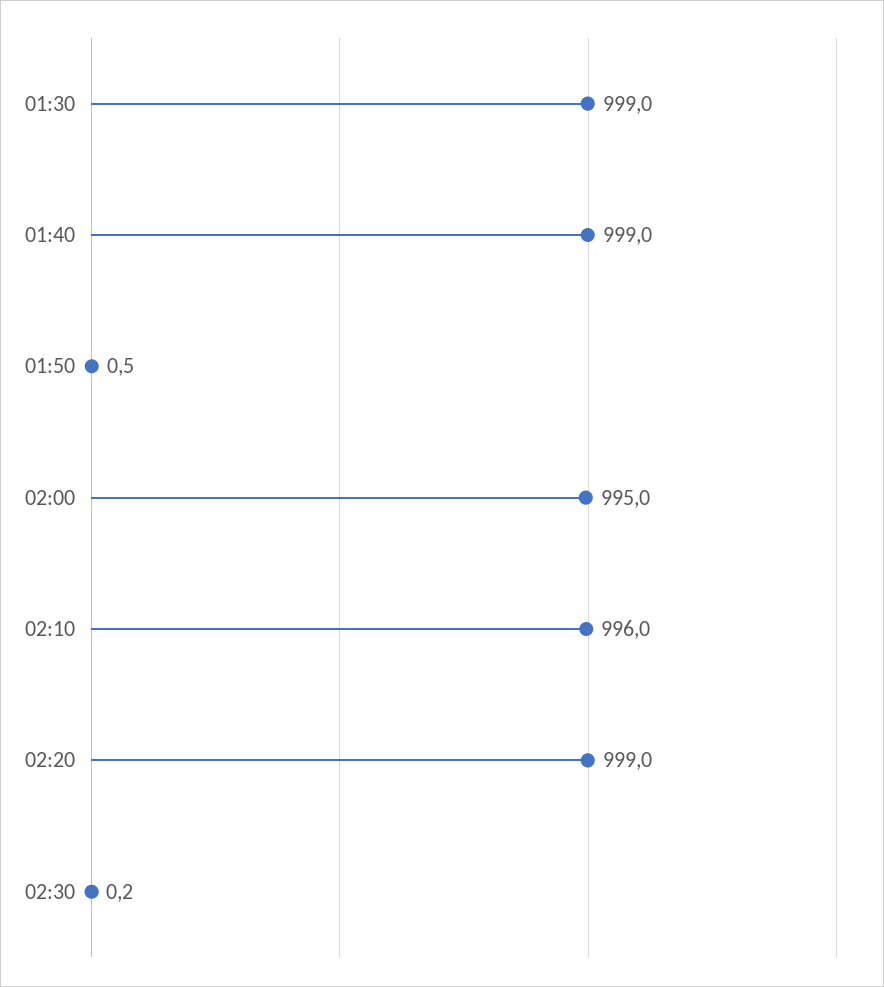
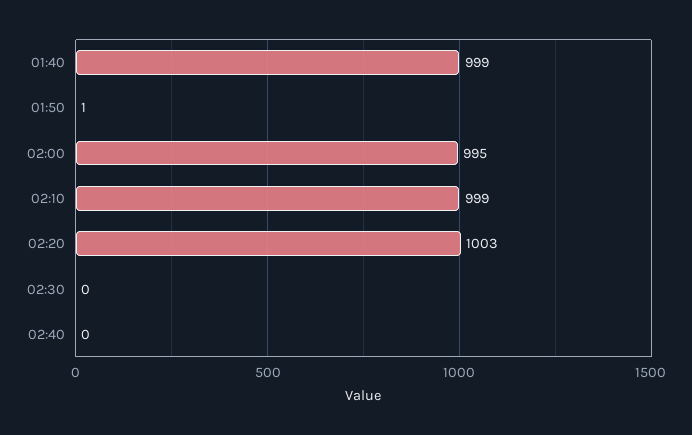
01:30: 999 -> none
02:10: 996 -> 999
02:20: 999 -> 1003
02:40: none -> 0

